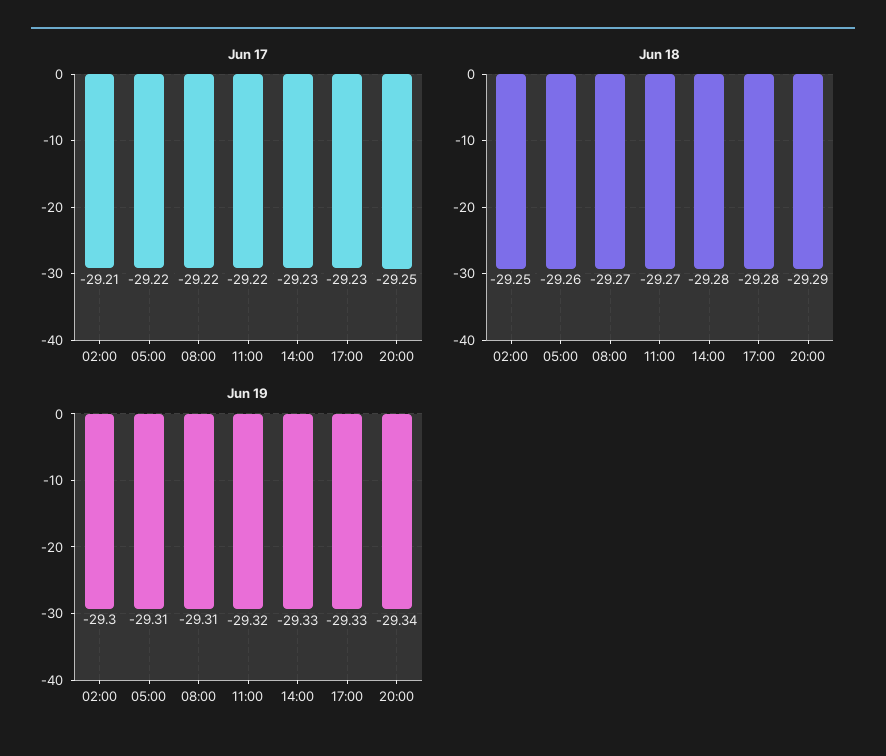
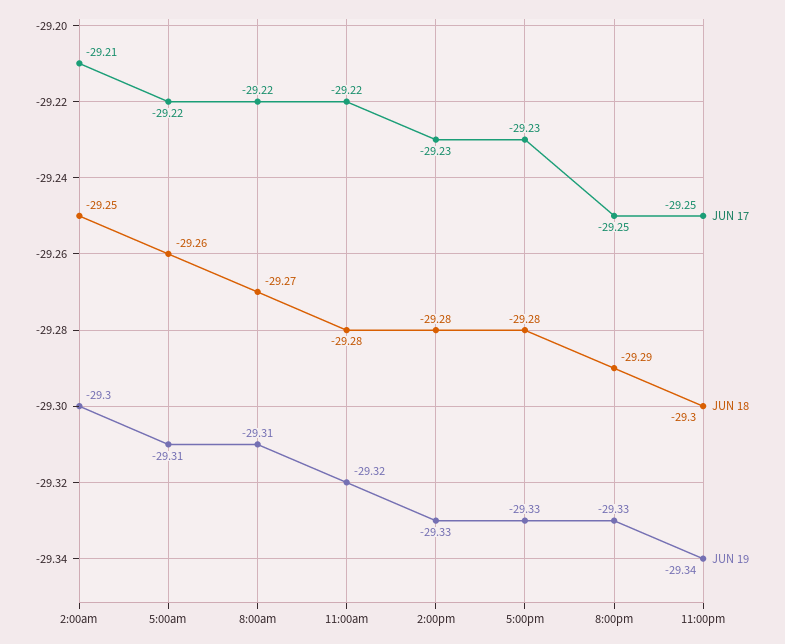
Jun 18, 11:00: -29.27 -> -29.28
Jun 19, 20:00: -29.34 -> -29.33
Jun 17, 11:00pm: none -> -29.25
Jun 18, 11:00pm: none -> -29.3
Jun 19, 11:00pm: none -> -29.34

